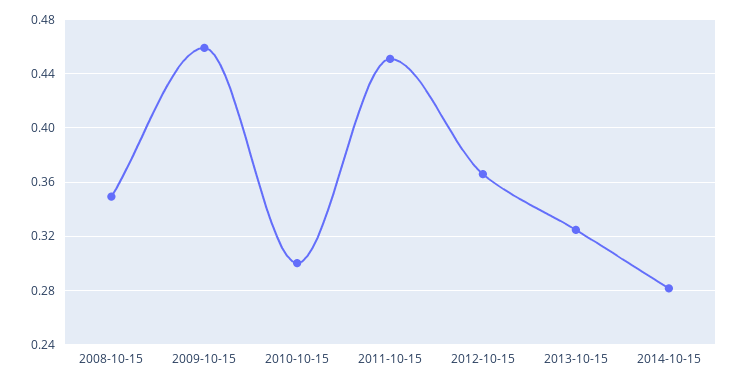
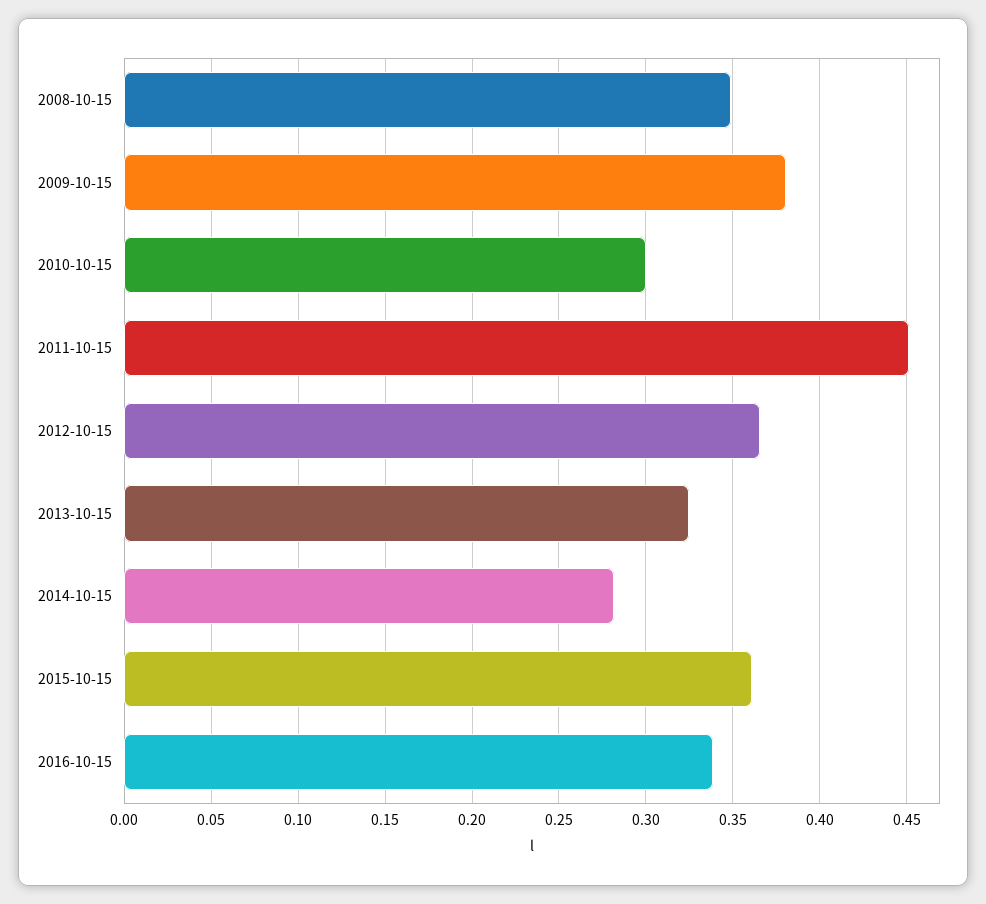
2009-10-15: 0.46 -> 0.38
2015-10-15: none -> 0.36
2016-10-15: none -> 0.34

